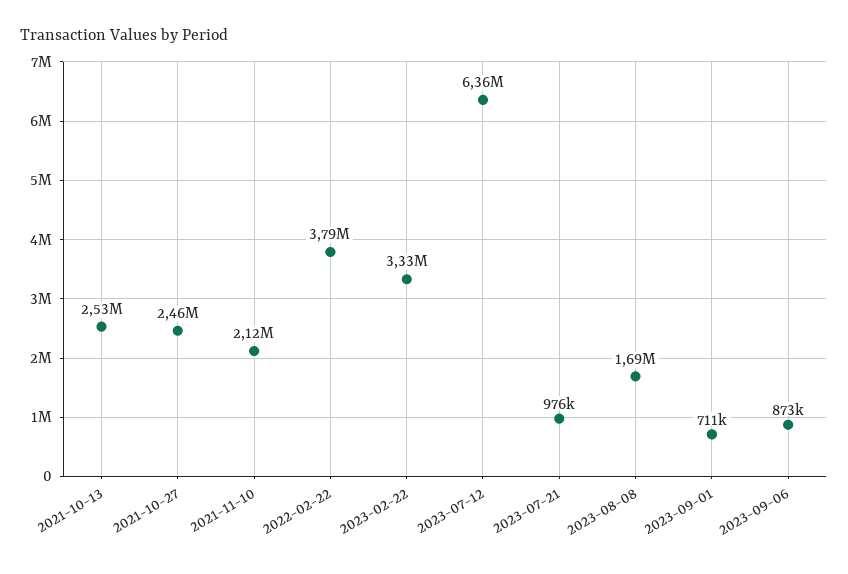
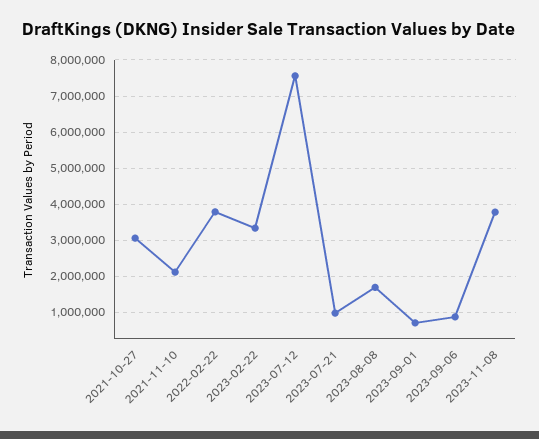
2021-10-13: 2530000 -> none
2021-10-27: 2460000 -> 3000000
2023-07-12: 6360000 -> 7600000
2023-11-08: none -> 3800000

